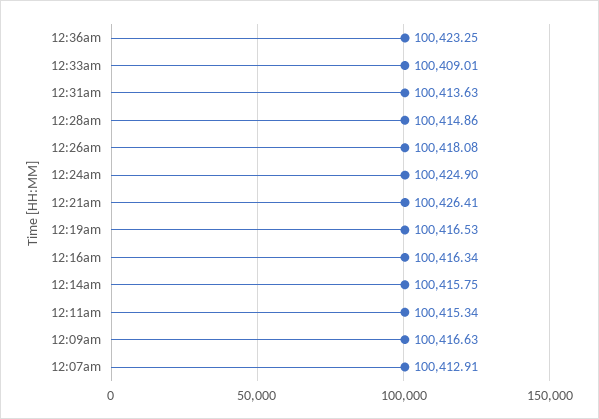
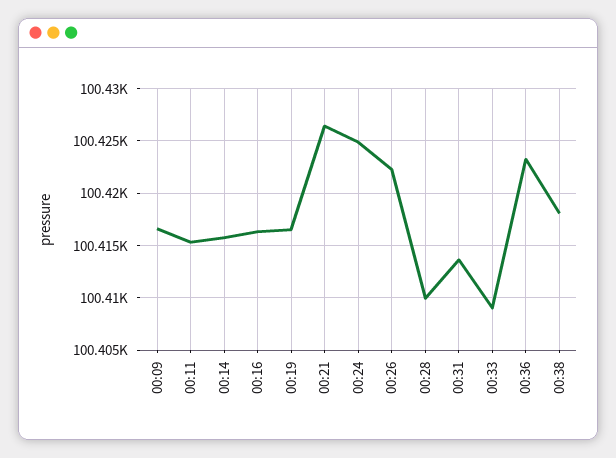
12:28am: 100414.86 -> 100410
12:26am: 100418.08 -> 100422
12:07am: 100412.91 -> none
00:38: none -> 100418

